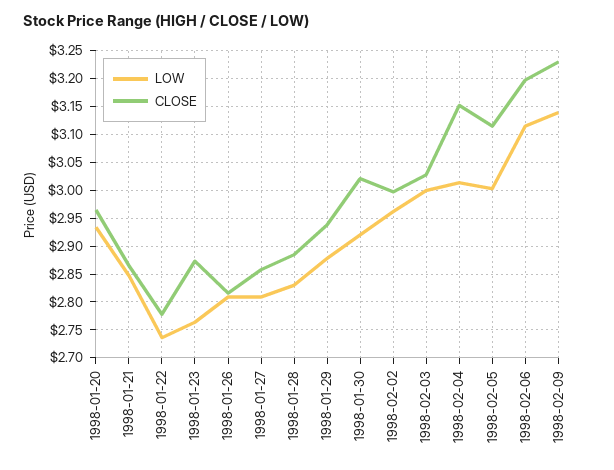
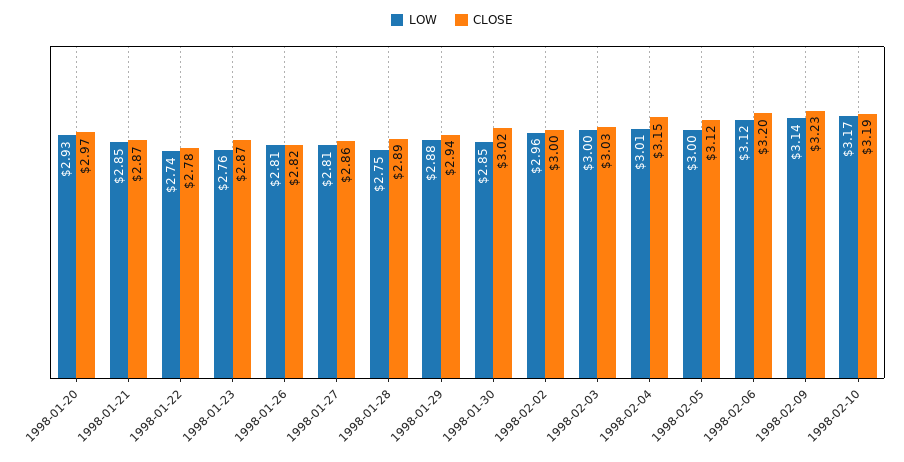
LOW, 1998-01-28: 2.825 -> 2.75
LOW, 1998-01-30: 2.925 -> 2.85
LOW, 1998-02-10: none -> 3.17
CLOSE, 1998-02-10: none -> 3.19

